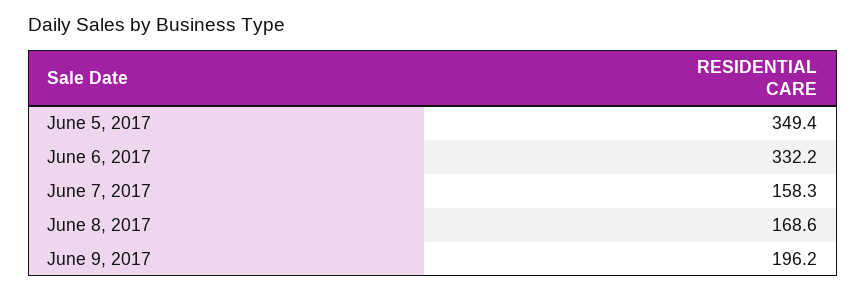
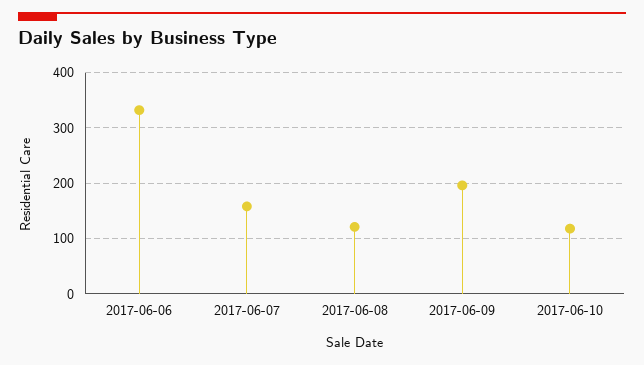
June 5, 2017: 349.4 -> none
June 8, 2017: 168.6 -> 120
2017-06-10: none -> 120

